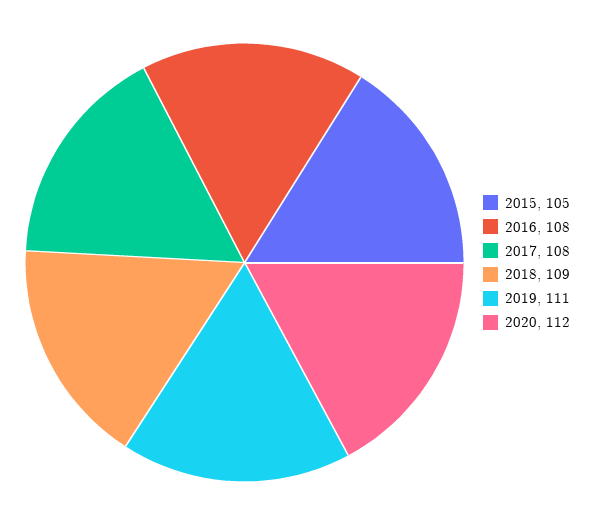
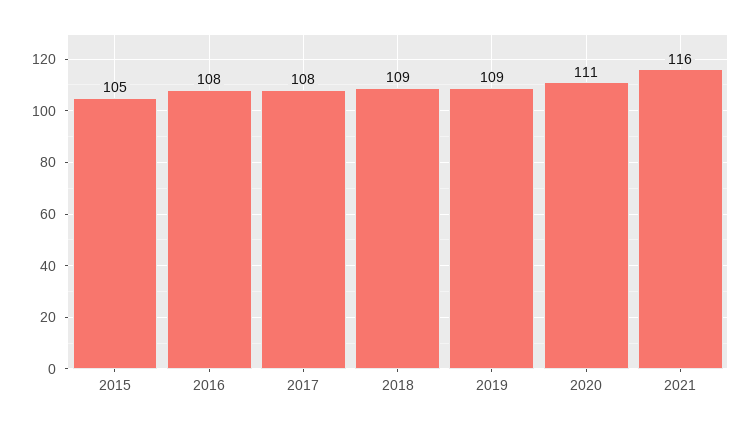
2019: 111 -> 109
2020: 112 -> 111
2021: none -> 116

